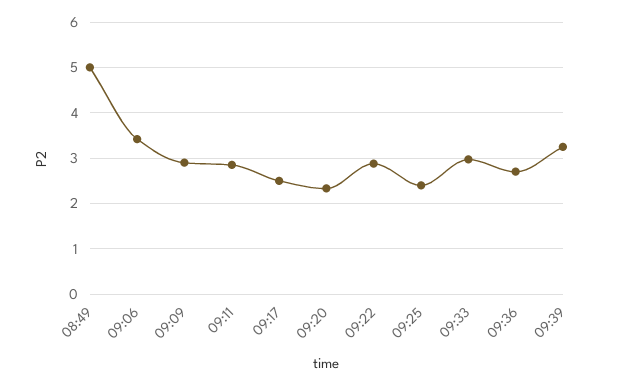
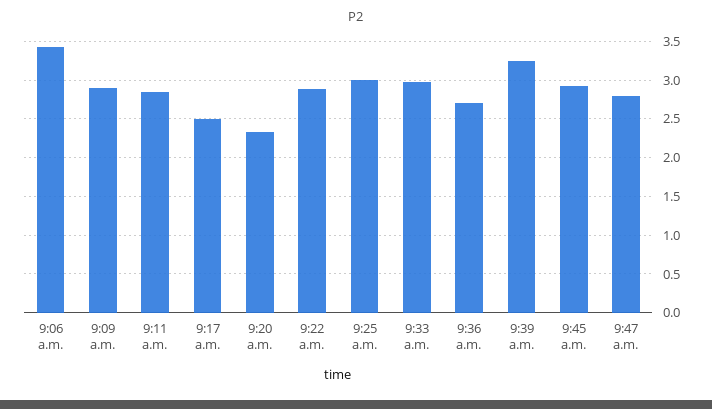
08:49: 5 -> none
09:25: 2.4 -> 3
9:45 a.m.: none -> 2.9
9:47 a.m.: none -> 2.8

